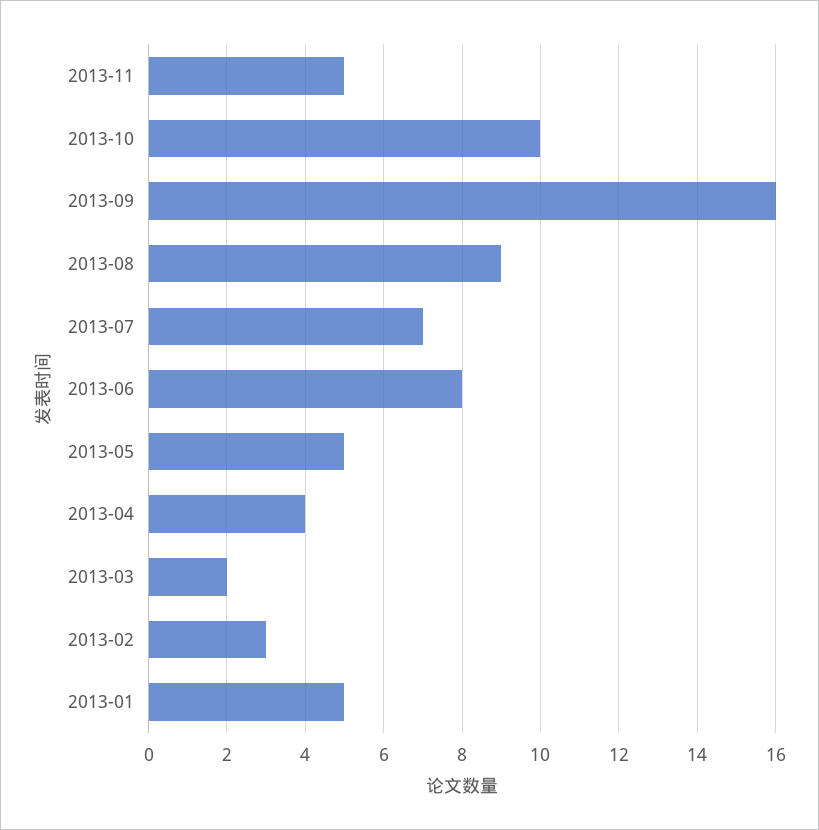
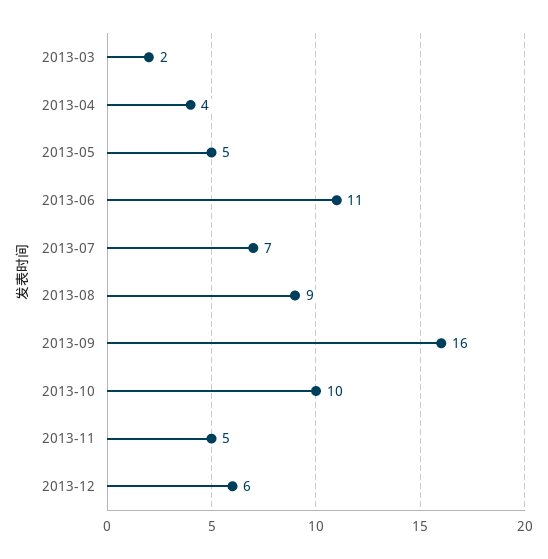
2013-06: 8 -> 11
2013-02: 3 -> none
2013-01: 5 -> none
2013-12: none -> 6

